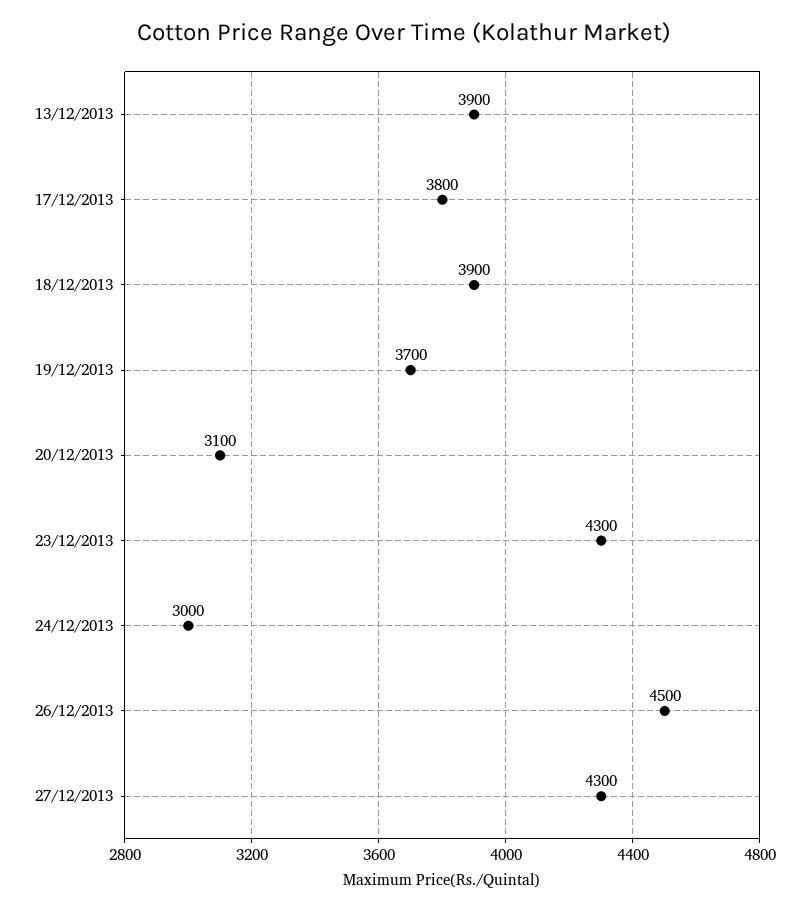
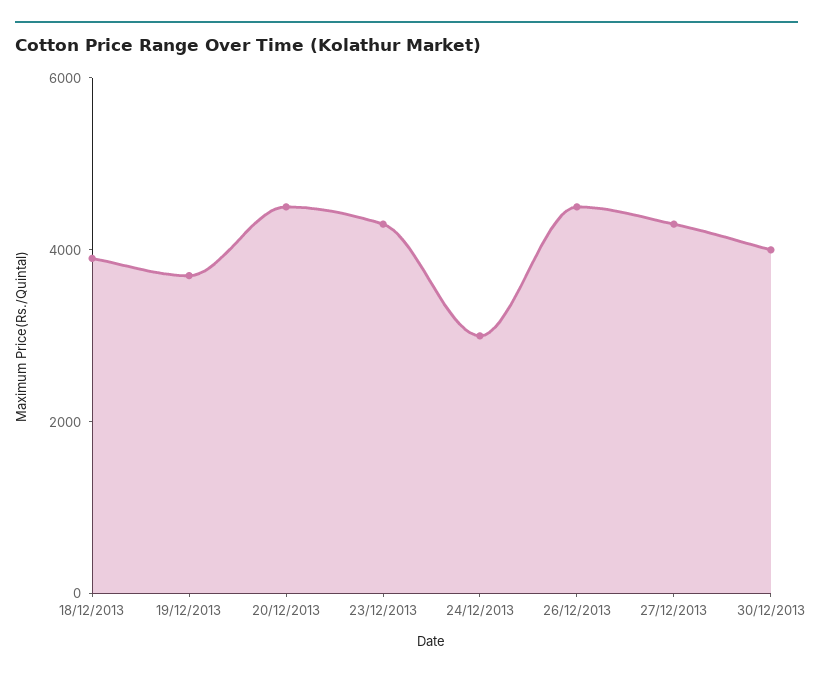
13/12/2013: 3900 -> none
17/12/2013: 3800 -> none
20/12/2013: 3100 -> 4500
30/12/2013: none -> 4000

